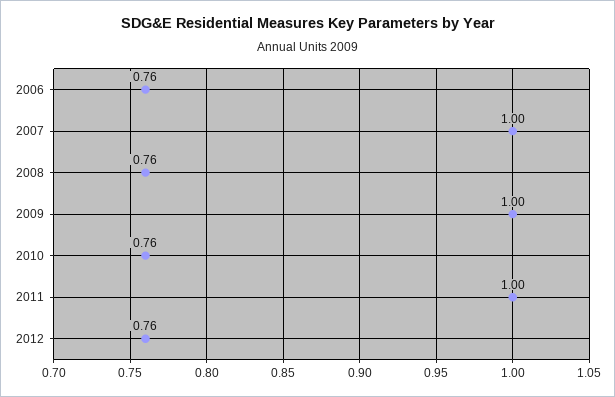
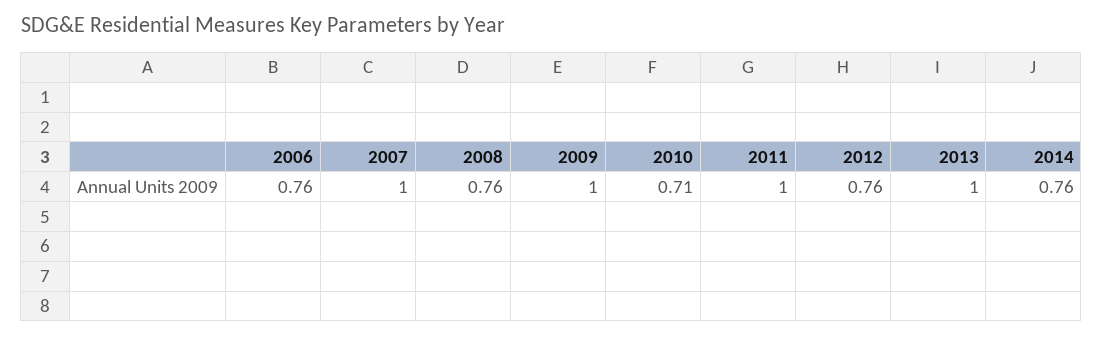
2010: 0.76 -> 0.71
2013: none -> 1
2014: none -> 0.76

